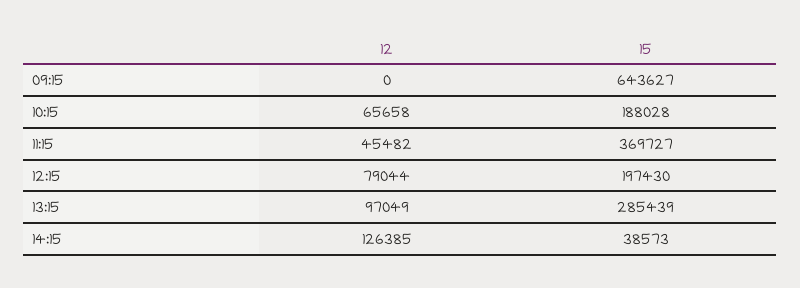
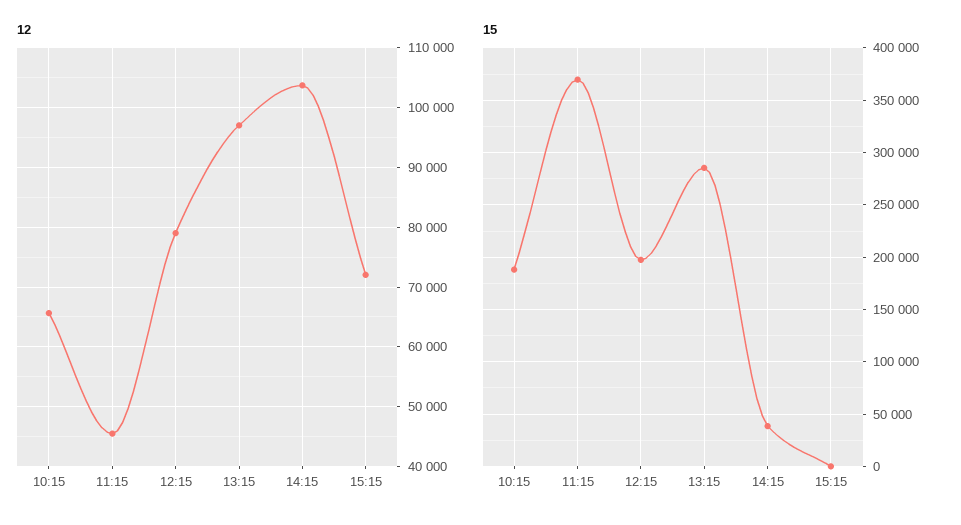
12, 09:15: 0 -> none
15, 09:15: 643627 -> none
12, 14:15: 126385 -> 104000
12, 15:15: none -> 72000
15, 15:15: none -> 0

